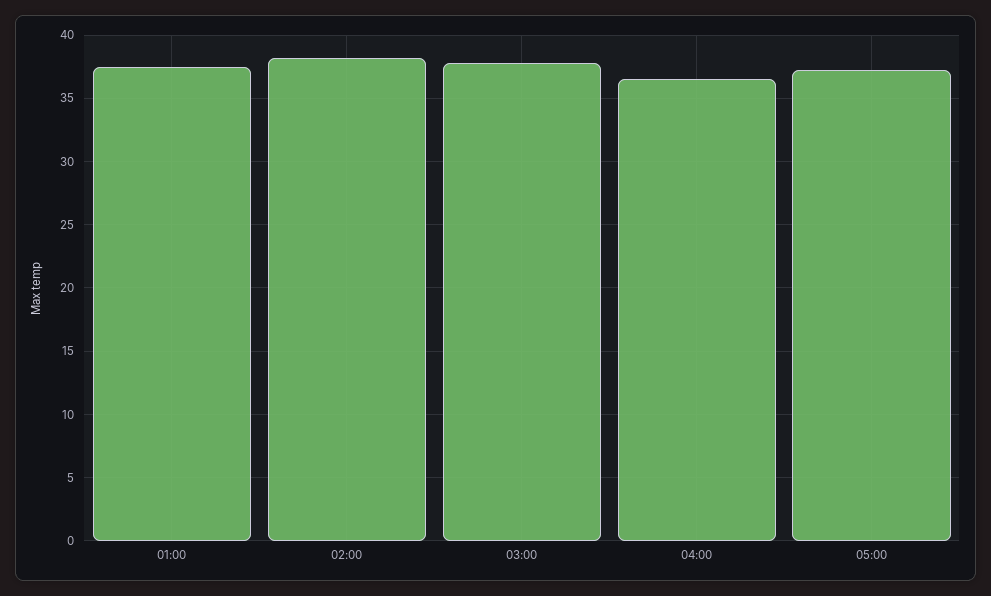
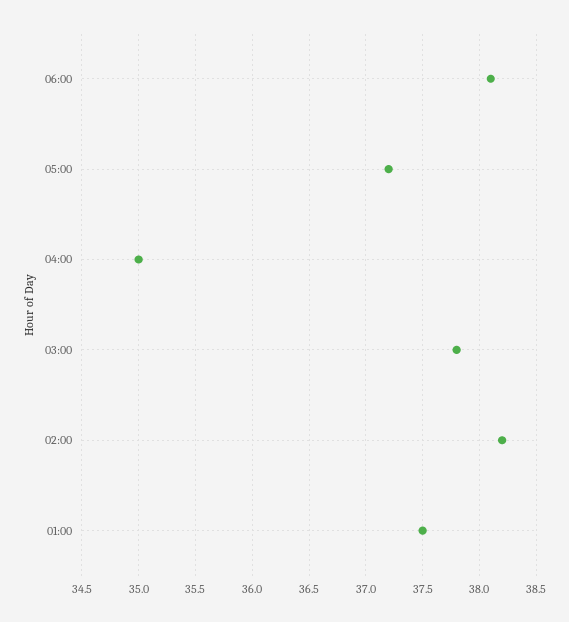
04:00: 36.5 -> 35
06:00: none -> 38.1

